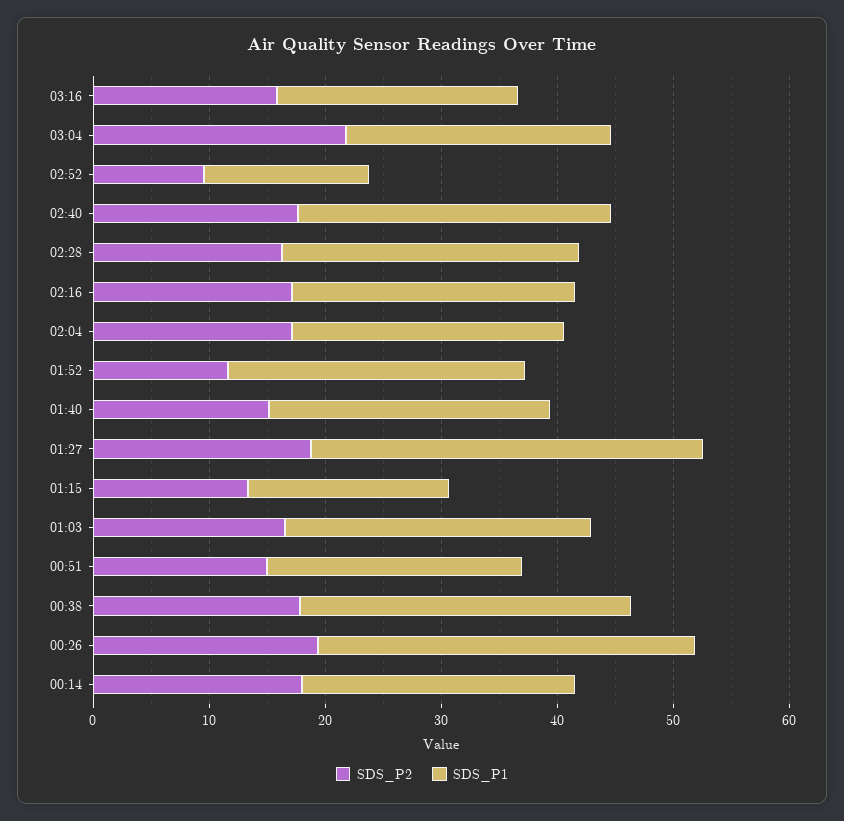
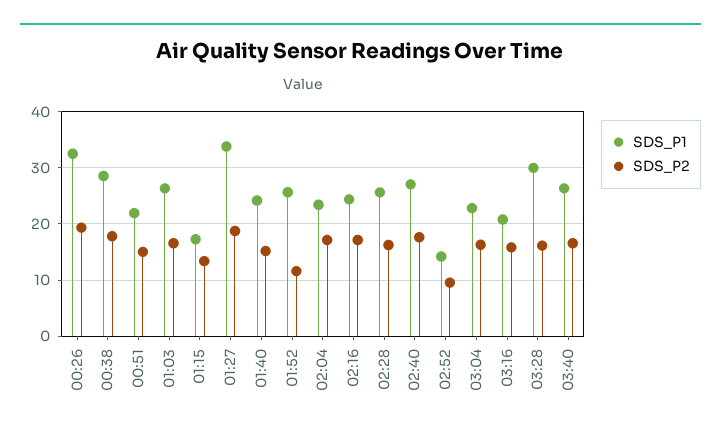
SDS_P2, 03:04: 22 -> 16
SDS_P2, 00:14: 18 -> none
SDS_P1, 00:14: 24 -> none
SDS_P1, 03:28: none -> 30
SDS_P2, 03:28: none -> 16
SDS_P1, 03:40: none -> 26
SDS_P2, 03:40: none -> 16

